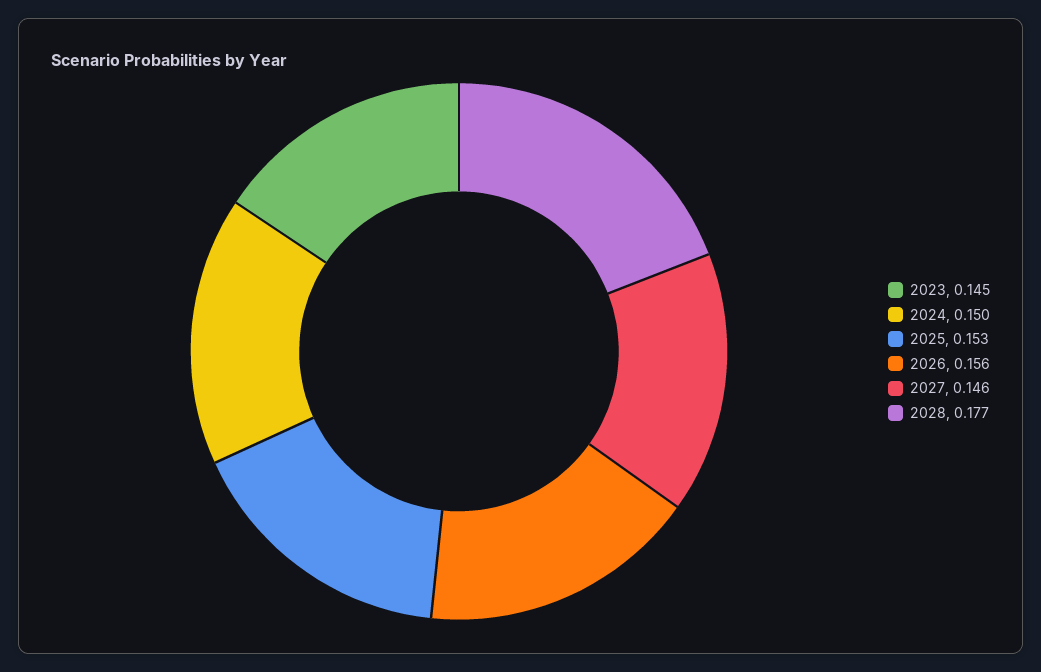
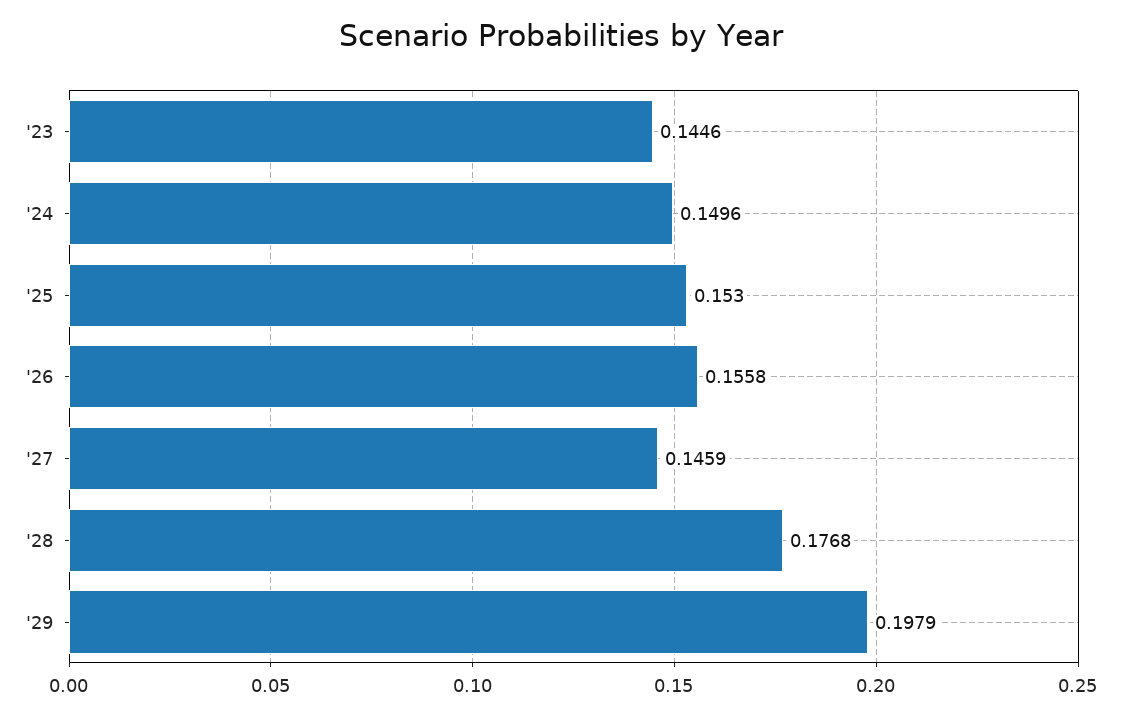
'29: none -> 0.1979

